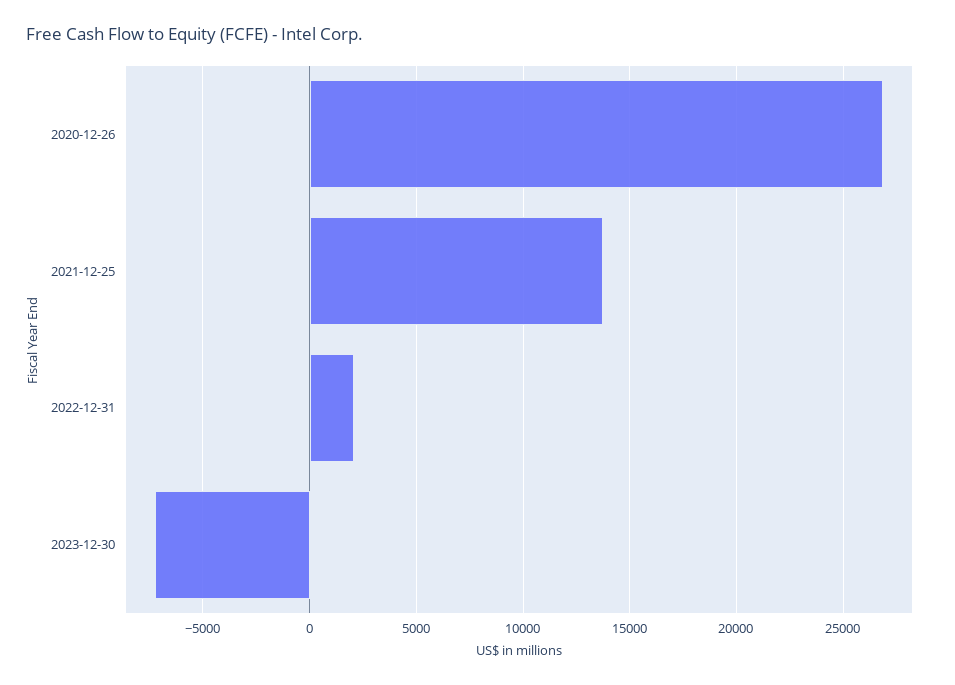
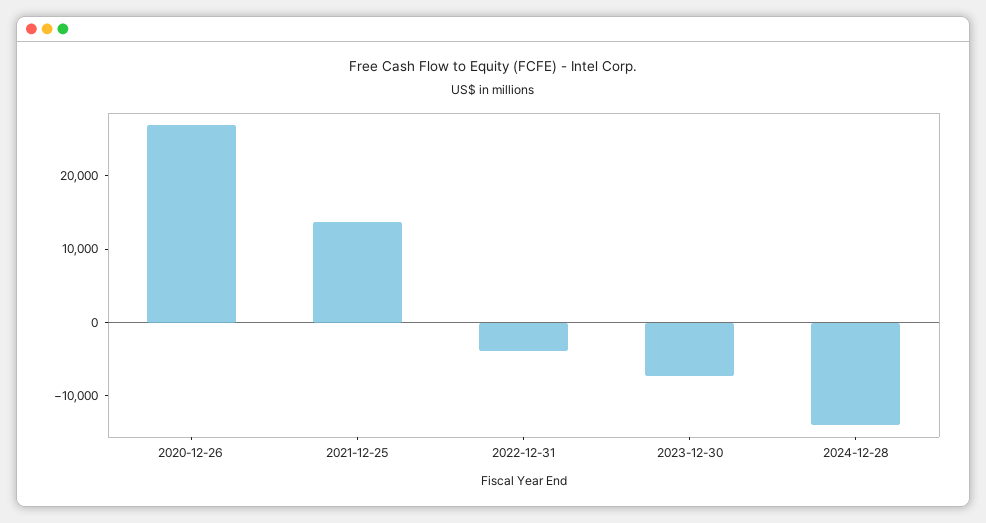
2022-12-31: 2000 -> -4000
2024-12-28: none -> -14000

